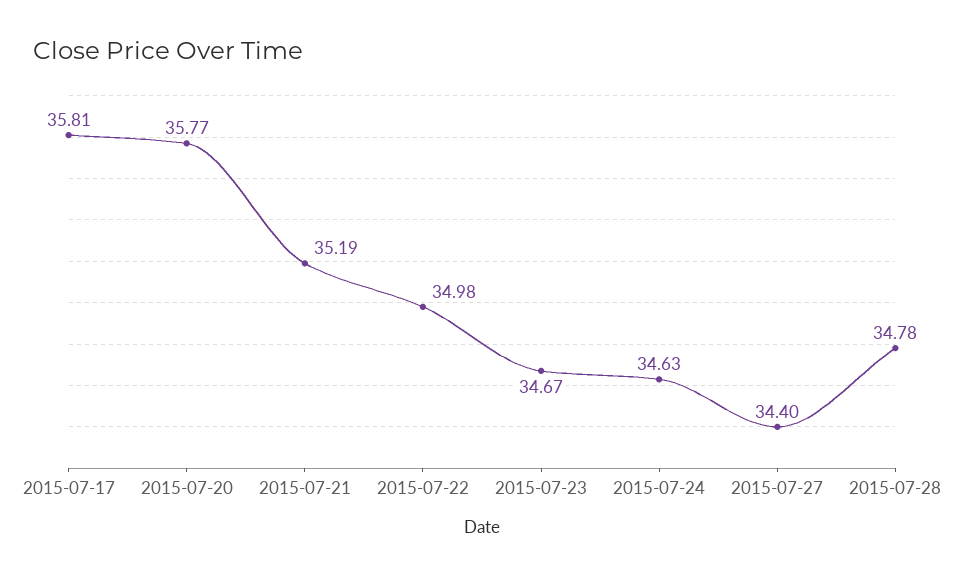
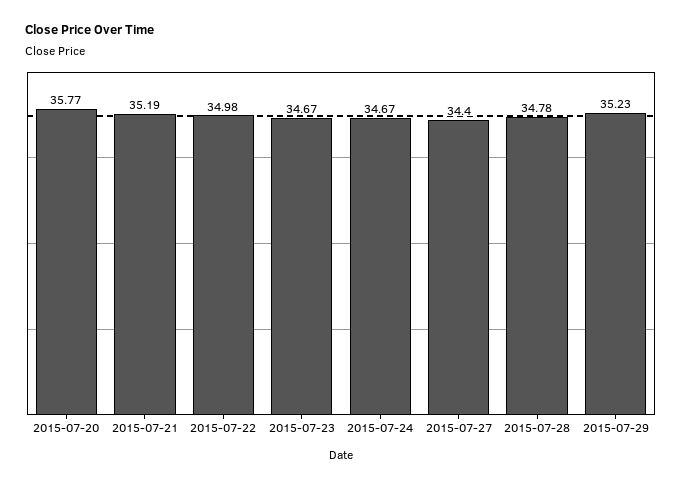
2015-07-17: 35.81 -> none
2015-07-24: 34.63 -> 34.67
2015-07-29: none -> 35.23

